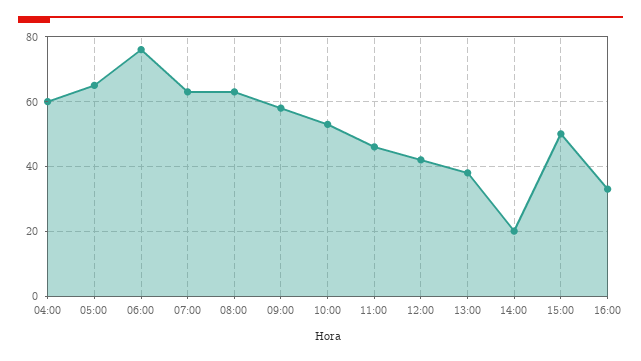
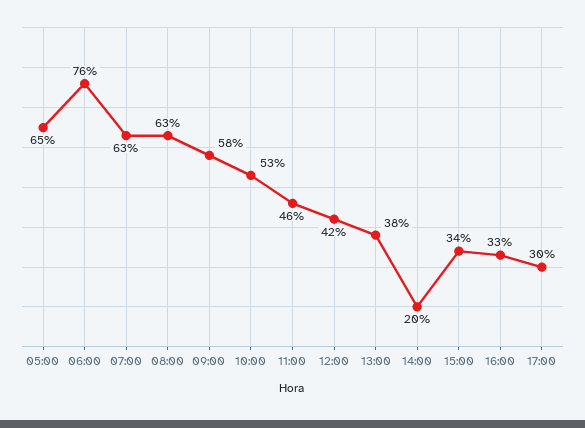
04:00: 60 -> none
15:00: 50 -> 34
17:00: none -> 30

